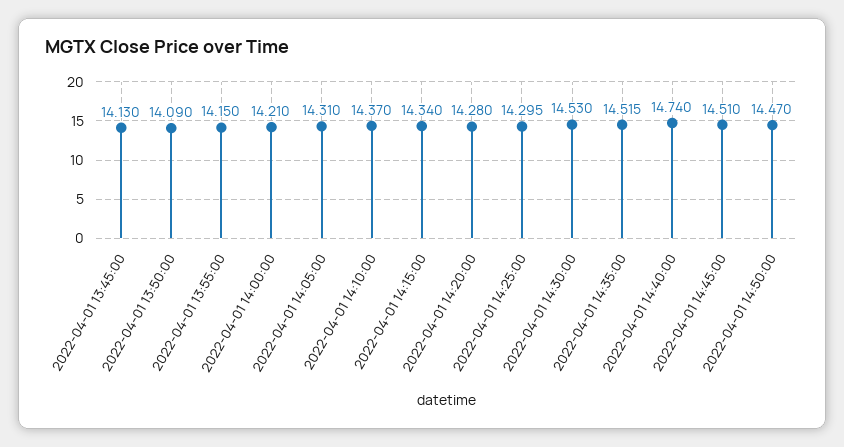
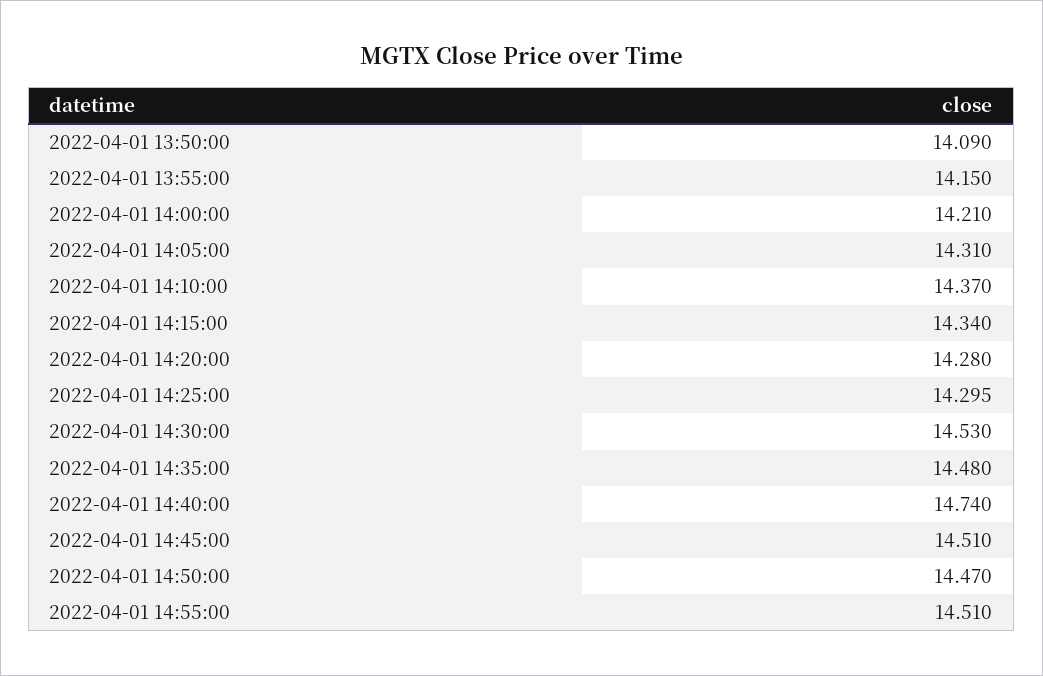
2022-04-01 13:45:00: 14.13 -> none
2022-04-01 14:35:00: 14.515 -> 14.48
2022-04-01 14:55:00: none -> 14.51

